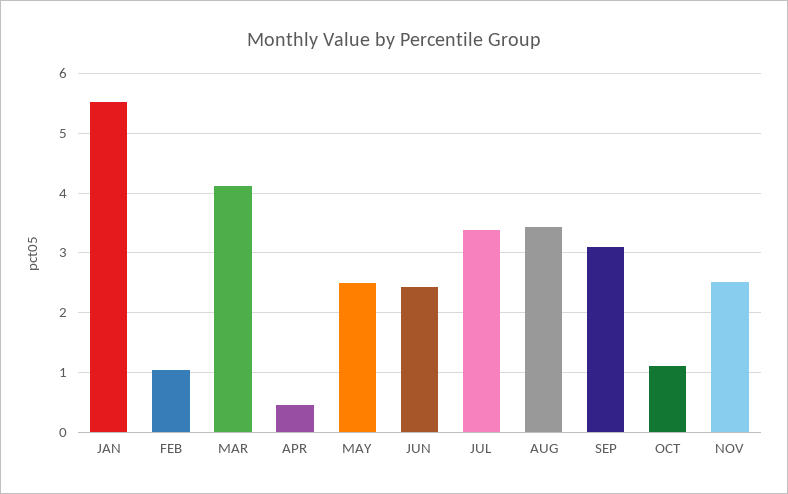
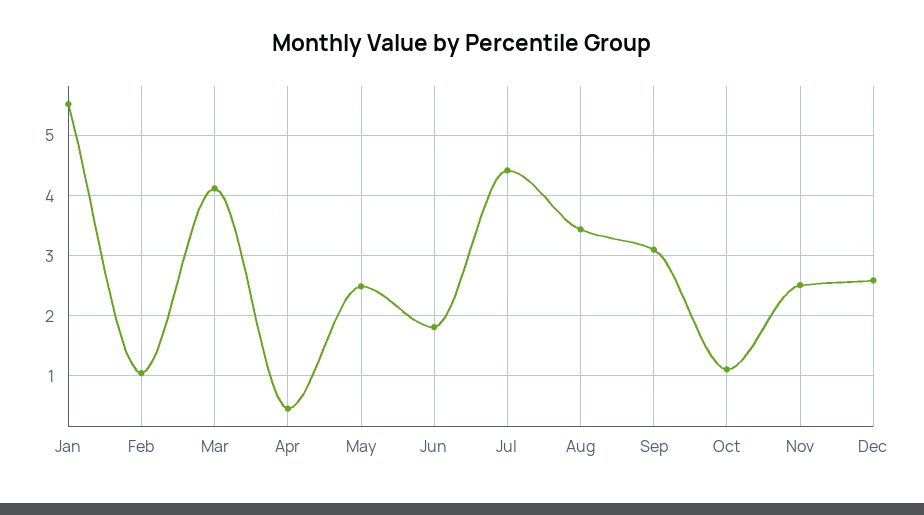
JUN: 2.4 -> 1.8
JUL: 3.4 -> 4.4
Dec: none -> 2.6

